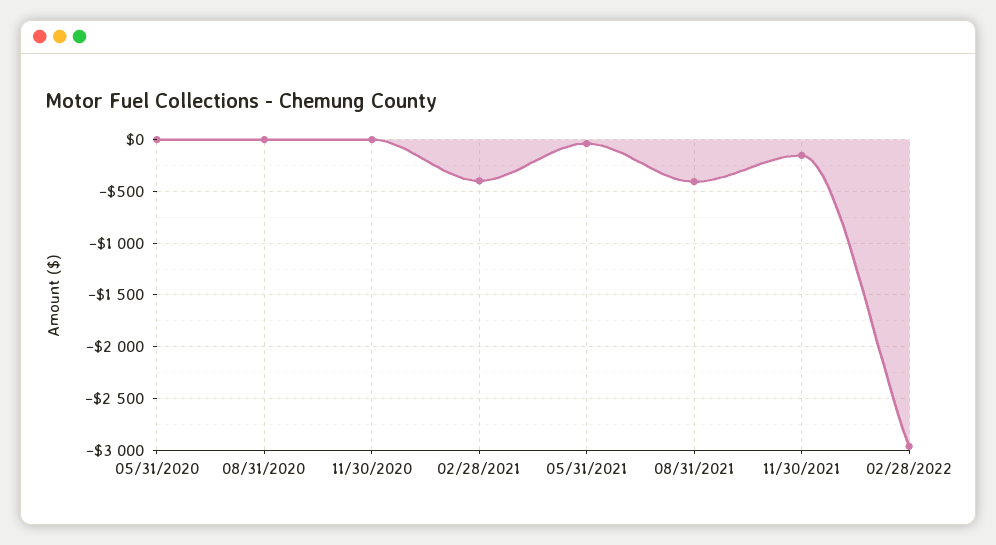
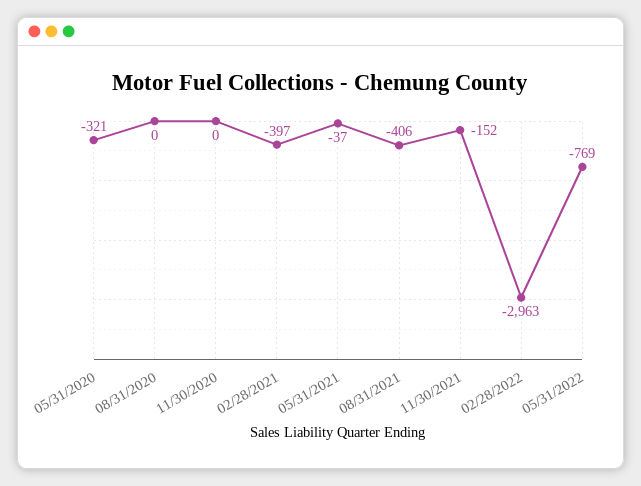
05/31/2020: 0 -> -321
05/31/2022: none -> -769

